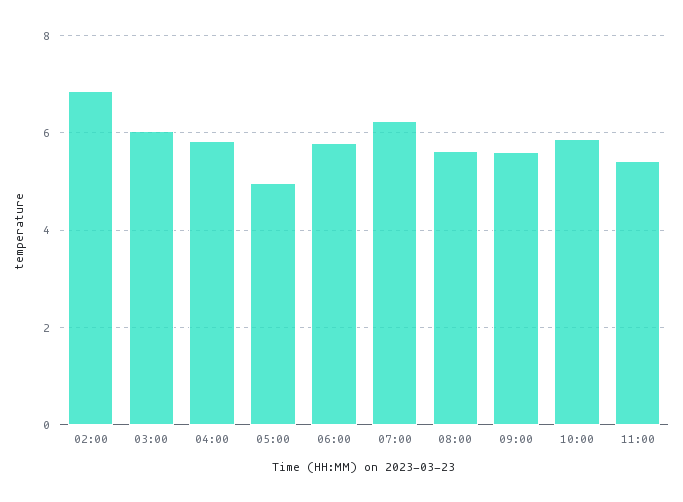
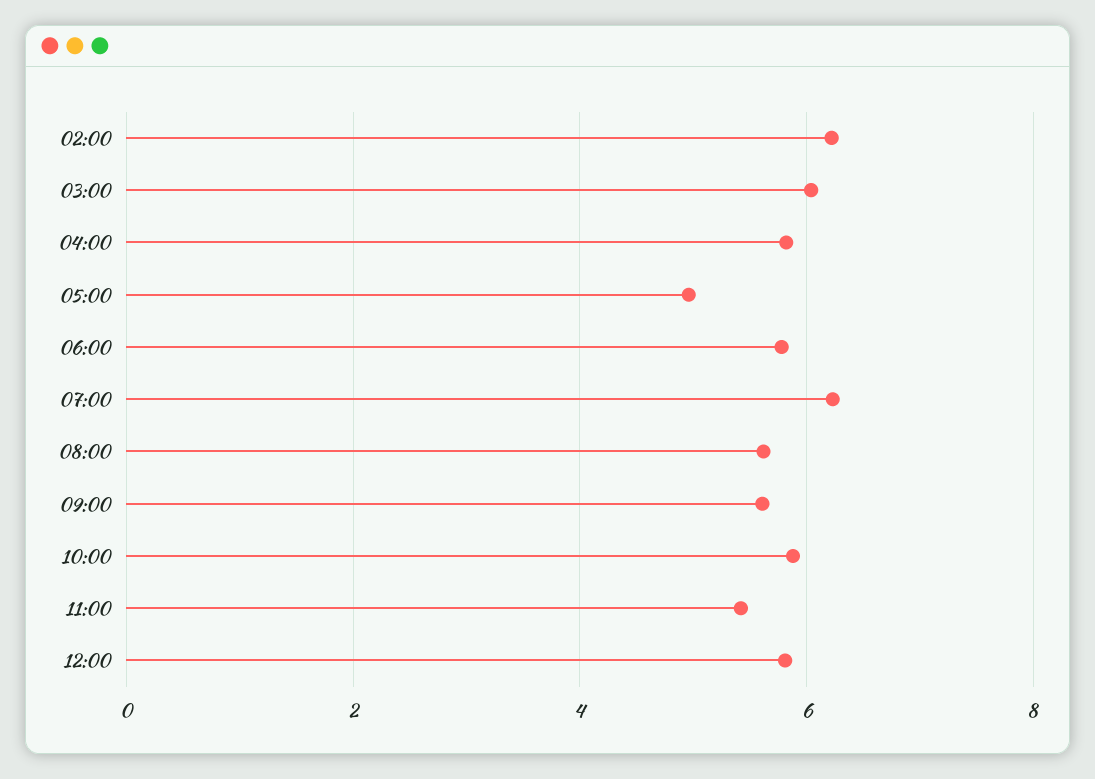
02:00: 6.8 -> 6.2
12:00: none -> 5.8

